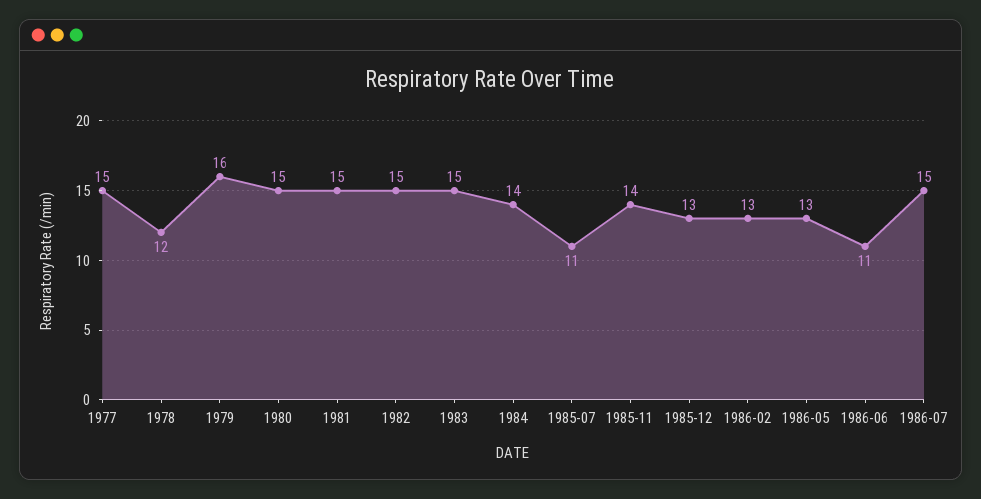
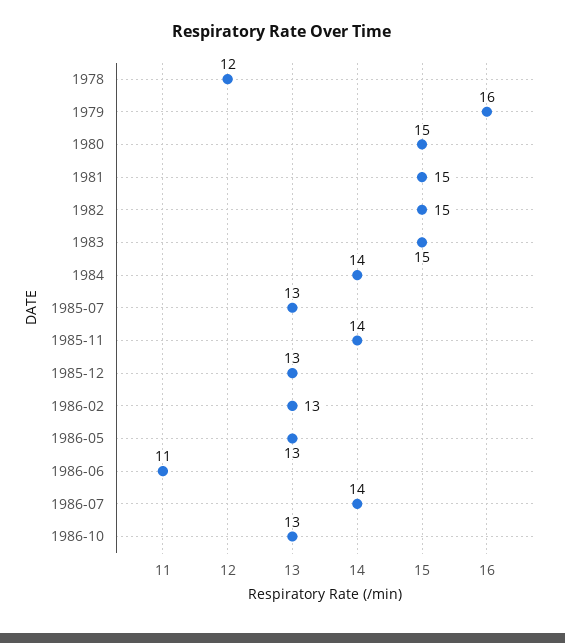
1977: 15 -> none
1985-07: 11 -> 13
1986-07: 15 -> 14
1986-10: none -> 13

